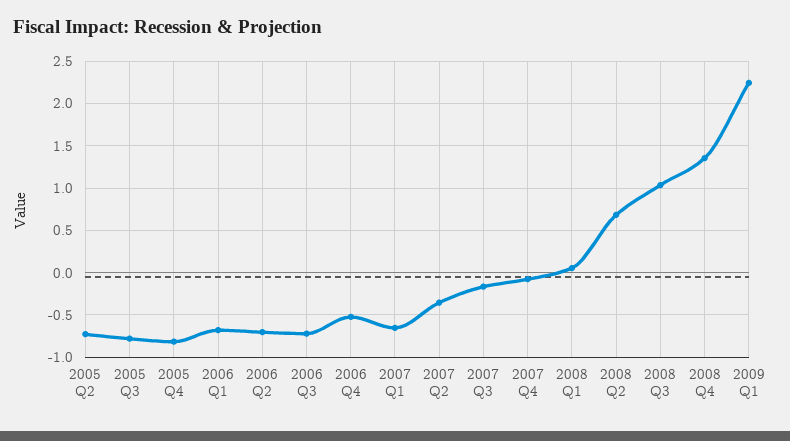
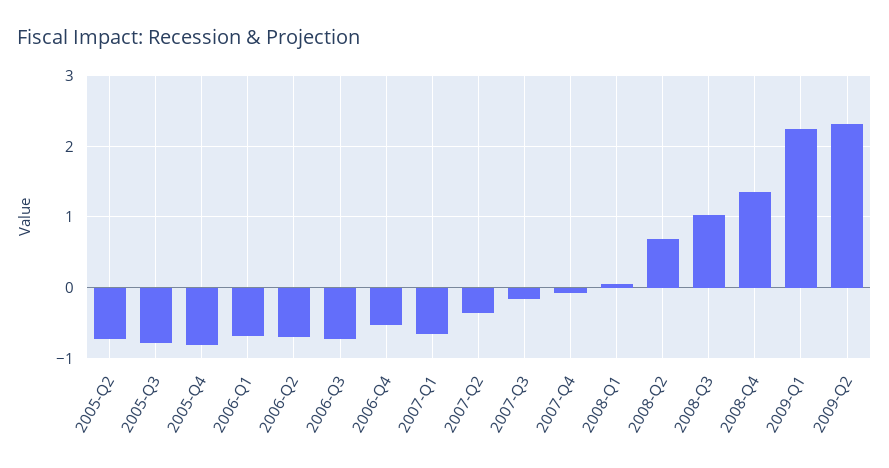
2009-Q2: none -> 2.3

